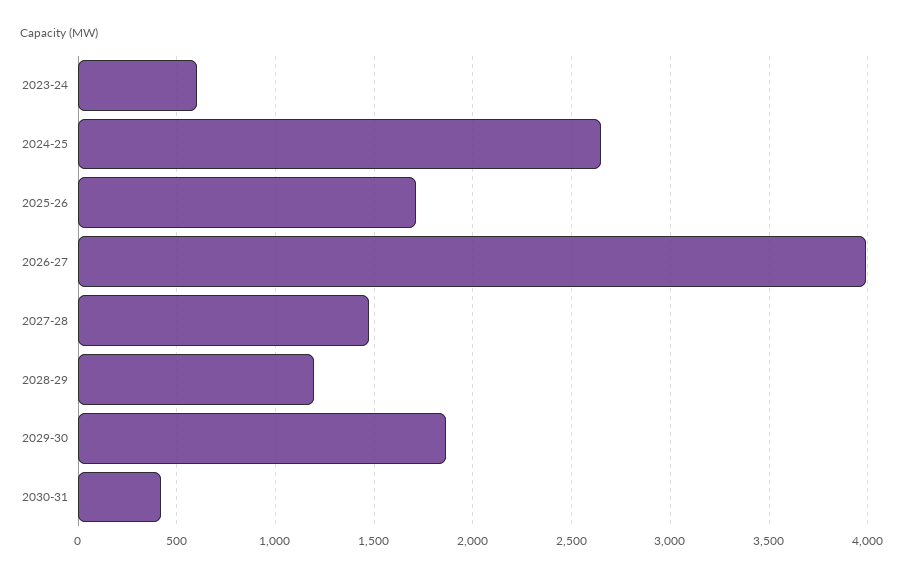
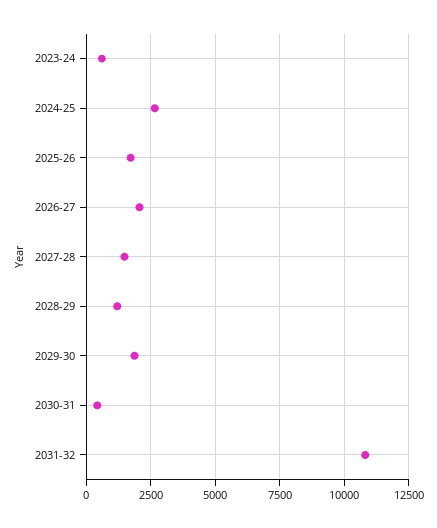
2026-27: 4000 -> 2000
2031-32: none -> 10750

